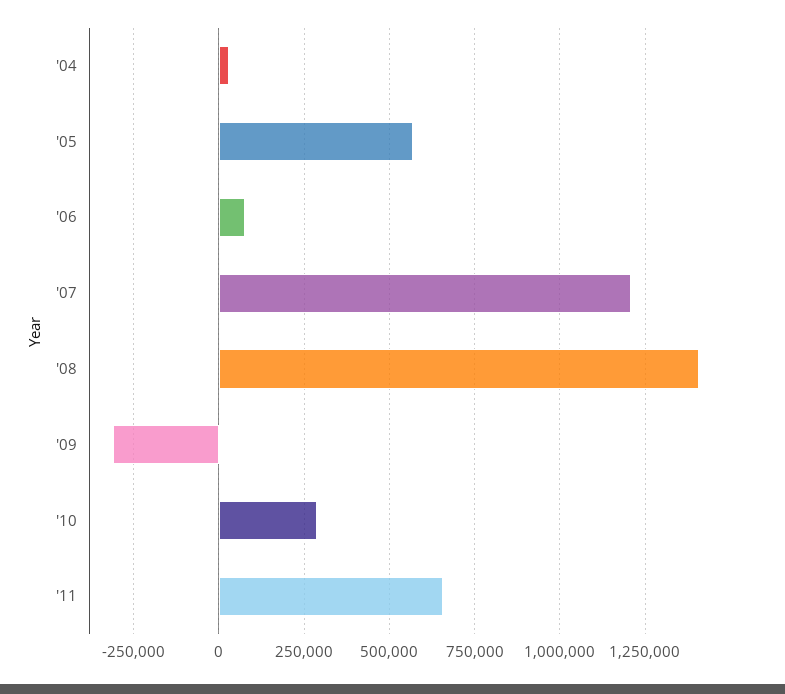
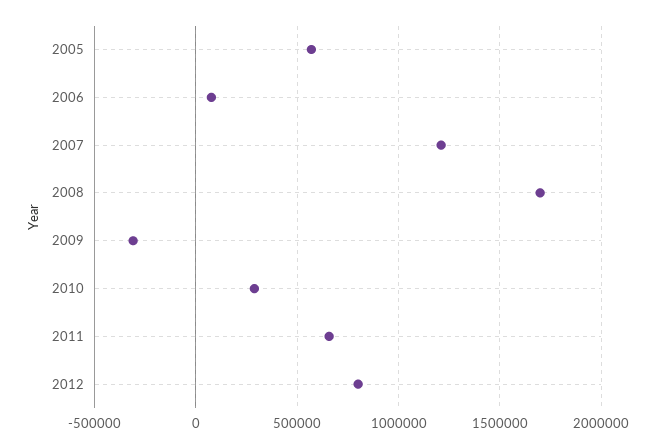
'04: 25000 -> none
'08: 1400000 -> 1700000
2012: none -> 800000

